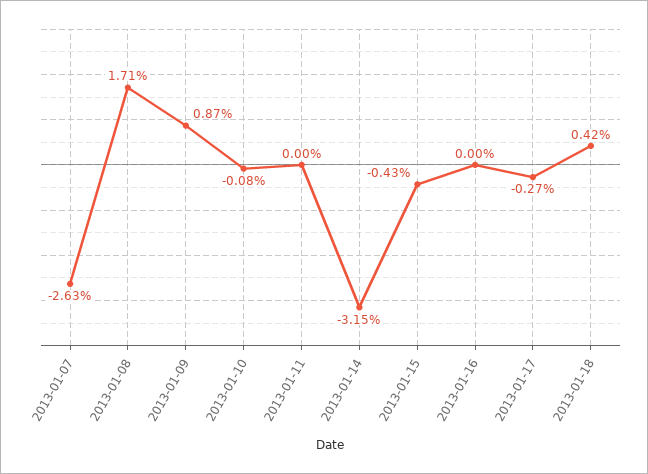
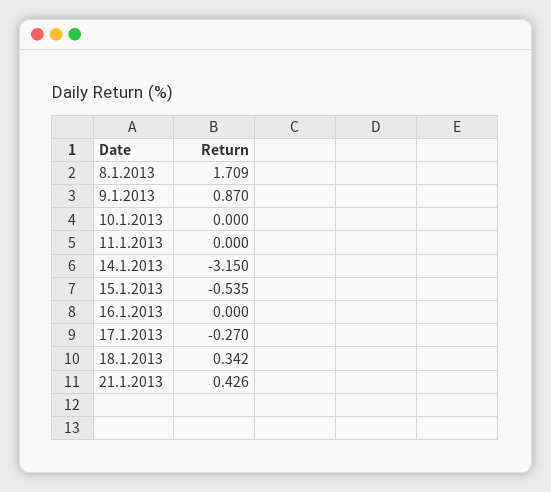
2013-01-07: -2.63 -> none
2013-01-10: -0.08 -> 0
2013-01-15: -0.43 -> -0.535
2013-01-18: 0.42 -> 0.342
21.1.2013: none -> 0.426

